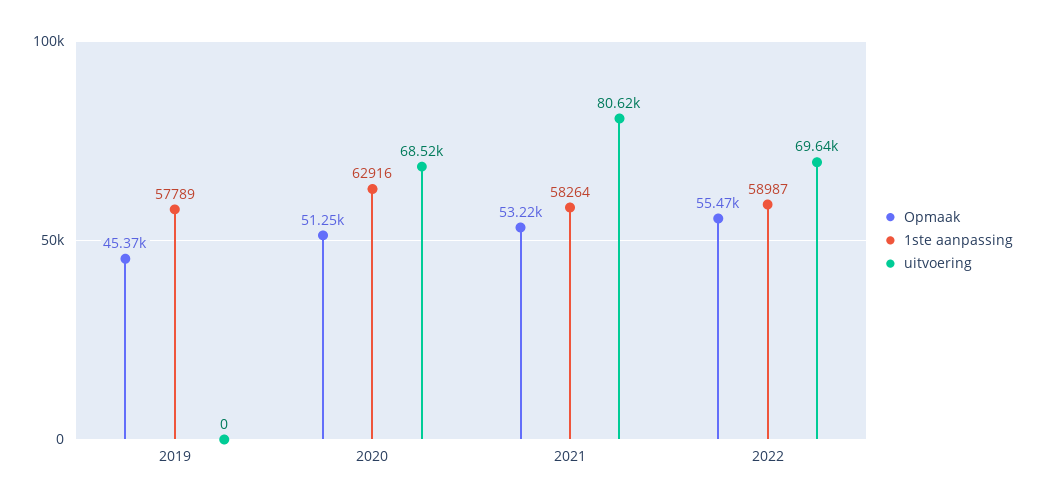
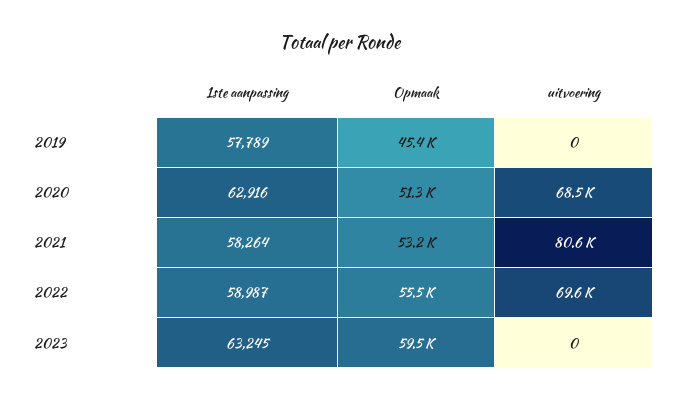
1ste aanpassing, 2023: none -> 63245
Opmaak, 2023: none -> 59500
uitvoering, 2023: none -> 0

